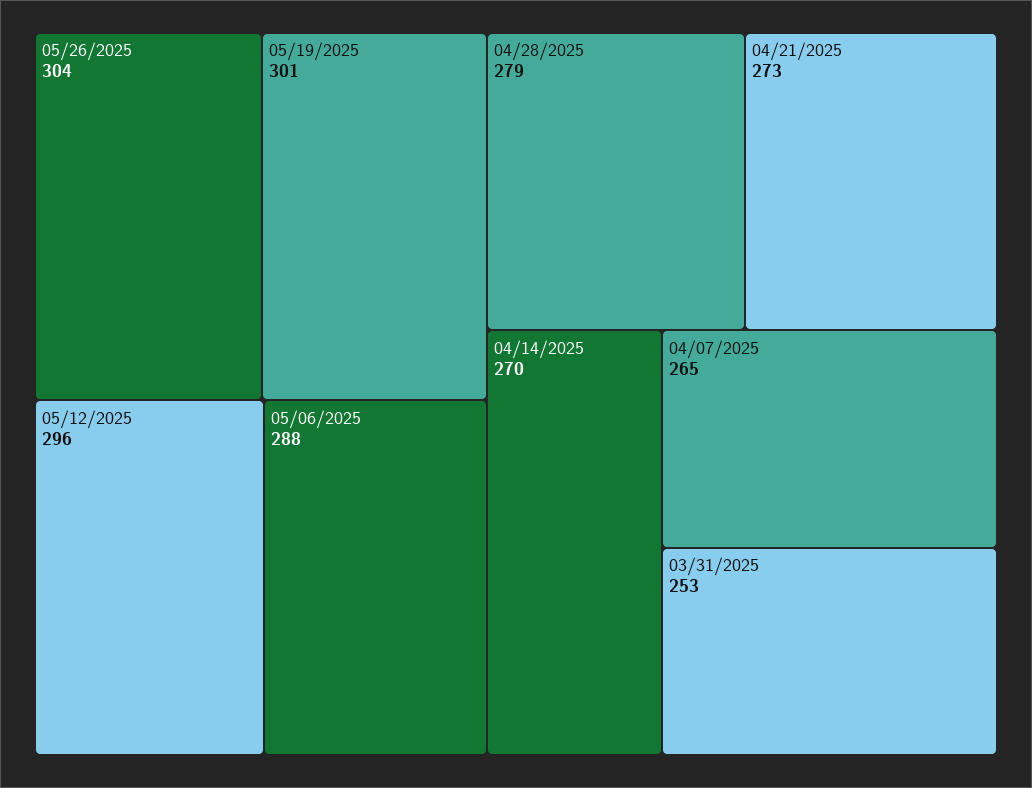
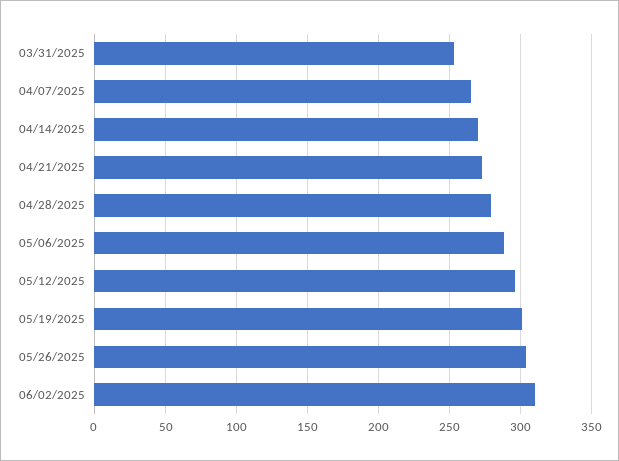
06/02/2025: none -> 310

